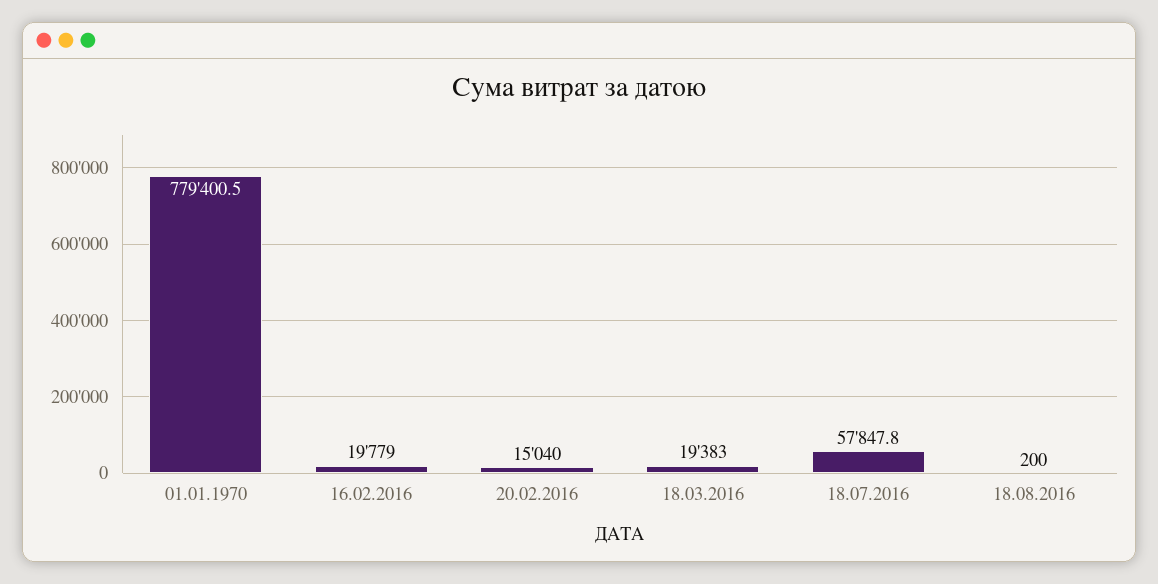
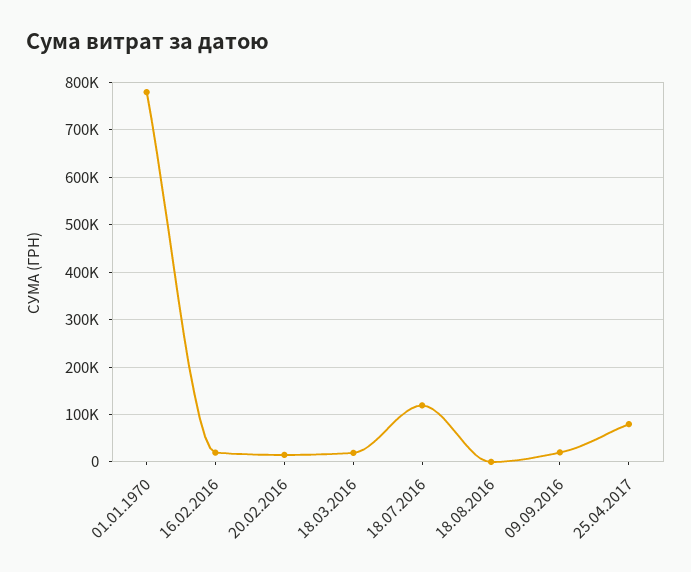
18.07.2016: 57847.8 -> 120000
09.09.2016: none -> 20000
25.04.2017: none -> 80000

